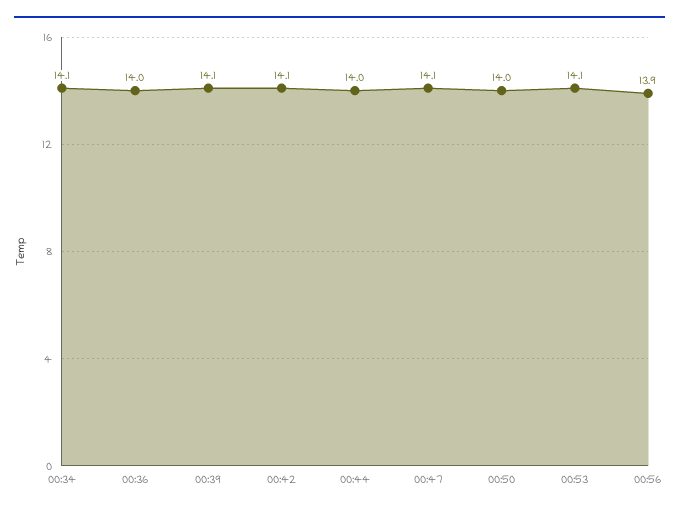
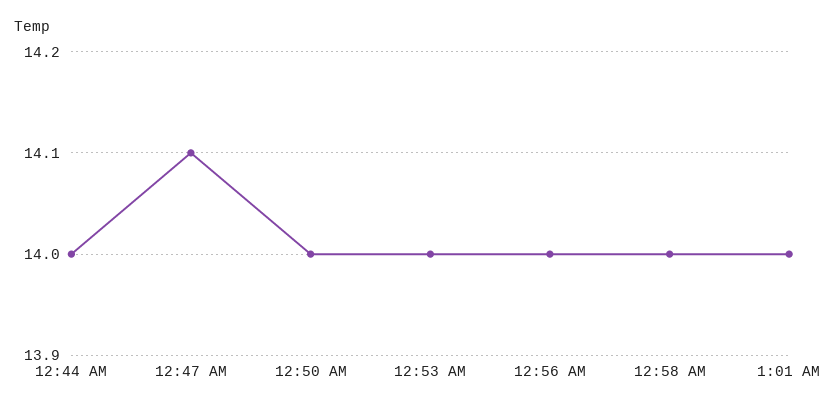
00:34: 14.1 -> none
00:36: 14 -> none
00:39: 14.1 -> none
00:42: 14.1 -> none
00:53: 14.1 -> 14
00:56: 13.9 -> 14
12:58 AM: none -> 14
1:01 AM: none -> 14

